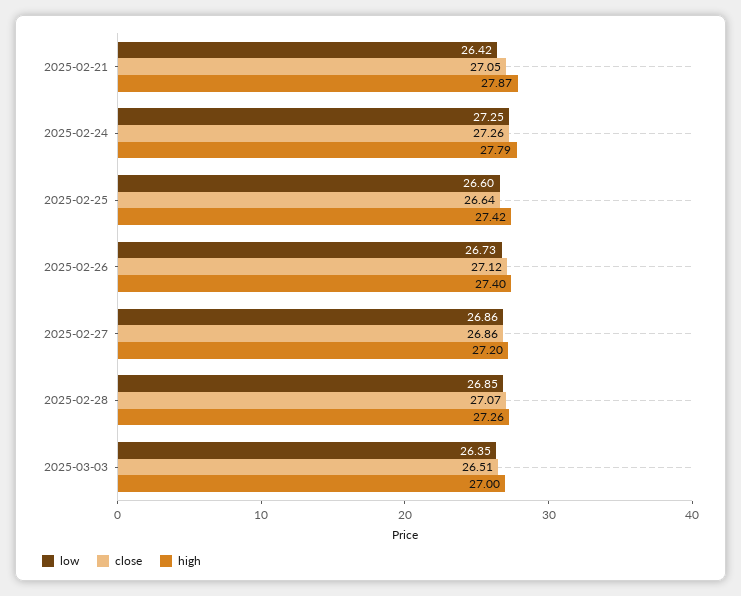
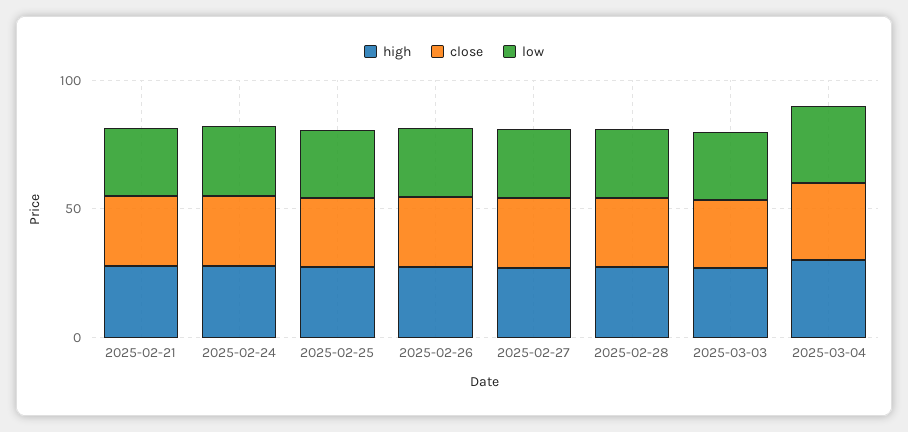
high, 2025-03-04: none -> 30
close, 2025-03-04: none -> 30
low, 2025-03-04: none -> 30

